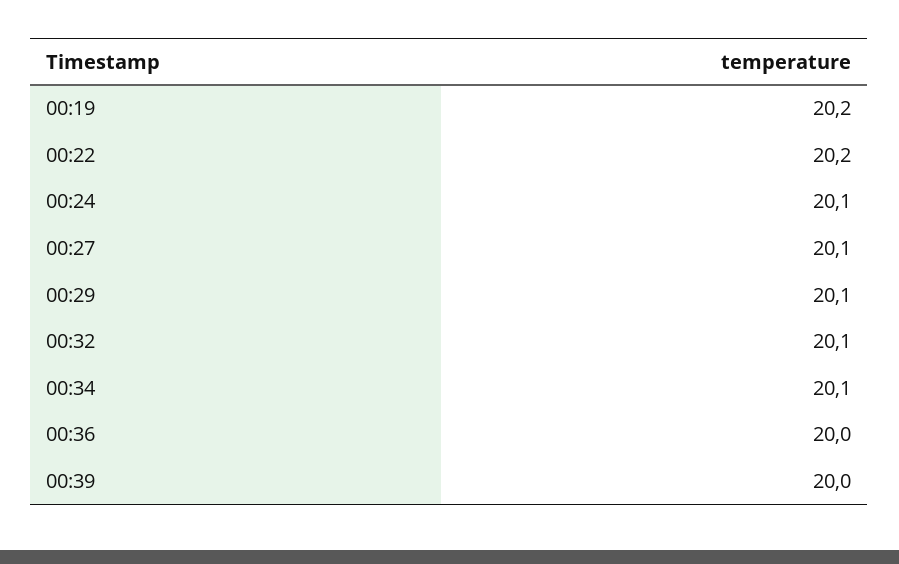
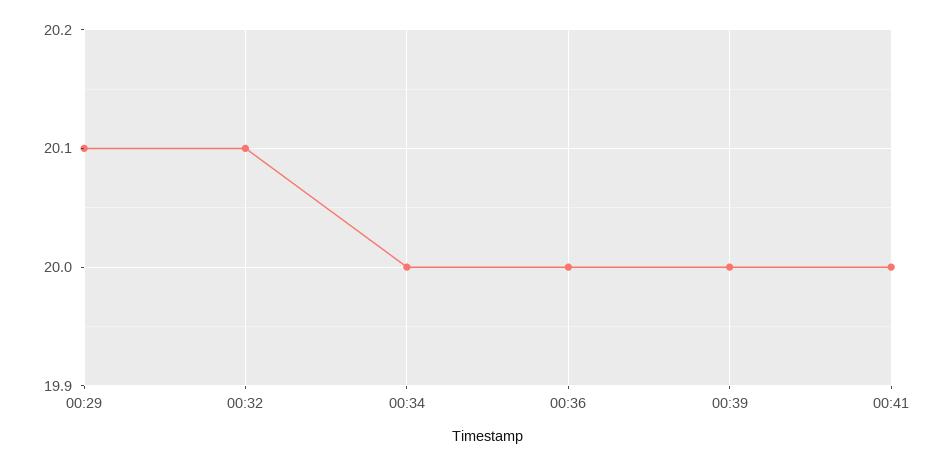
00:19: 20.2 -> none
00:22: 20.2 -> none
00:24: 20.1 -> none
00:27: 20.1 -> none
00:34: 20.1 -> 20
00:41: none -> 20

